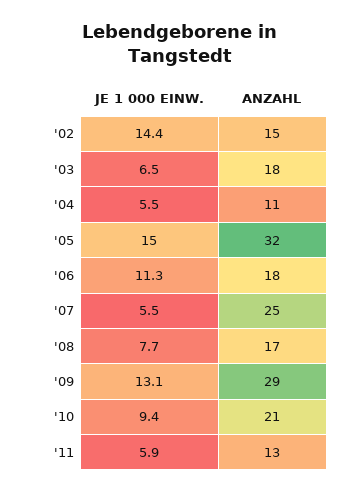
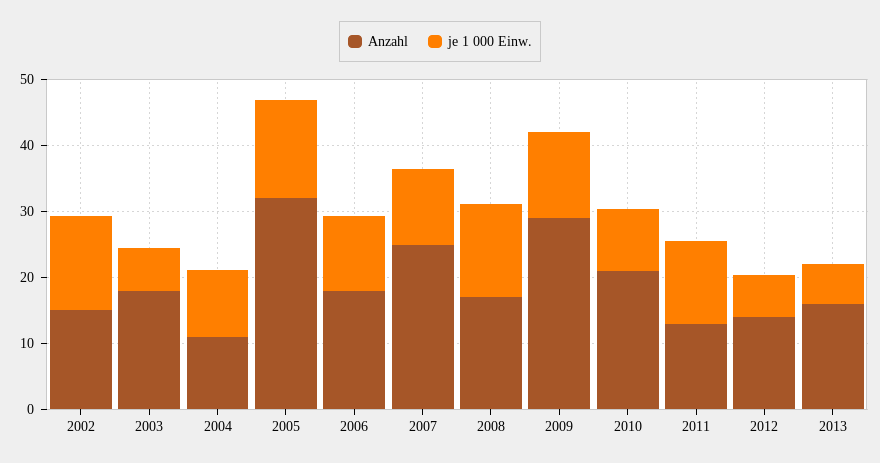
JE 1 000 EINW., '04: 5.5 -> 10
JE 1 000 EINW., '07: 5.5 -> 12
JE 1 000 EINW., '08: 7.7 -> 14
JE 1 000 EINW., '11: 5.9 -> 12
ANZAHL, 2012: none -> 14
JE 1 000 EINW., 2012: none -> 6
ANZAHL, 2013: none -> 16
JE 1 000 EINW., 2013: none -> 6

